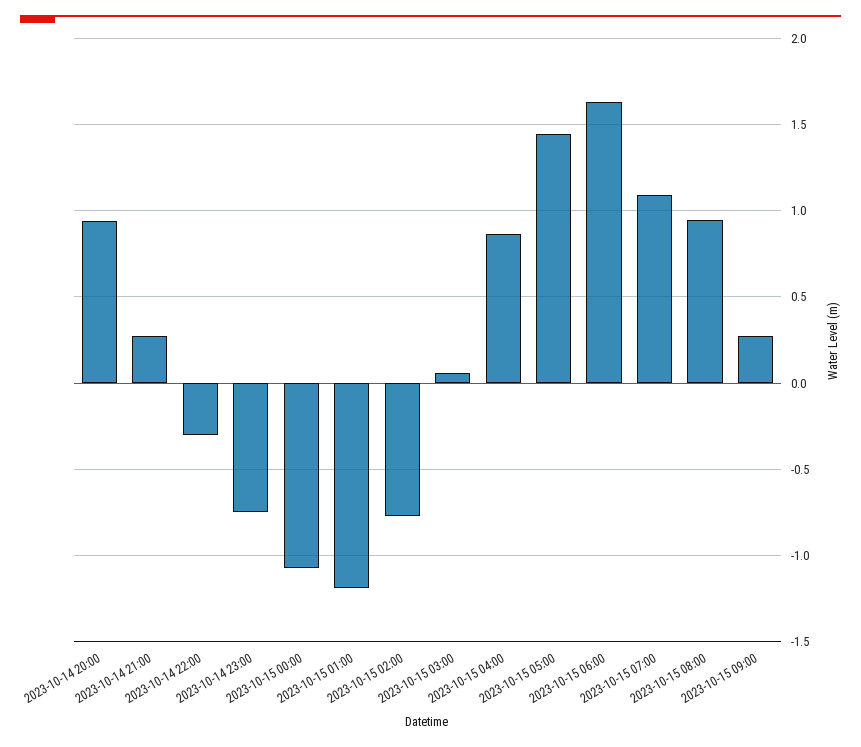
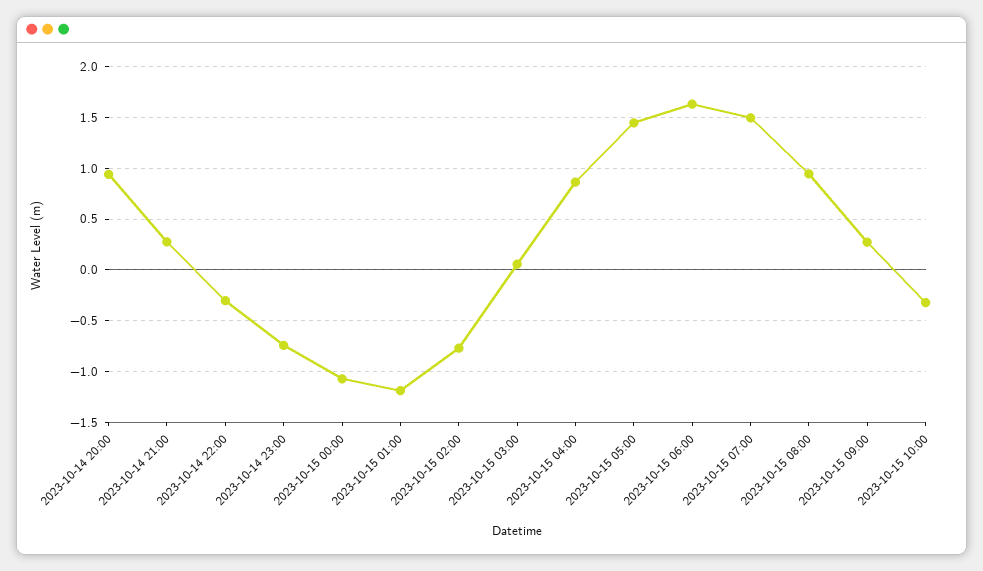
2023-10-15 07:00: 1.1 -> 1.5
2023-10-15 10:00: none -> -0.3

